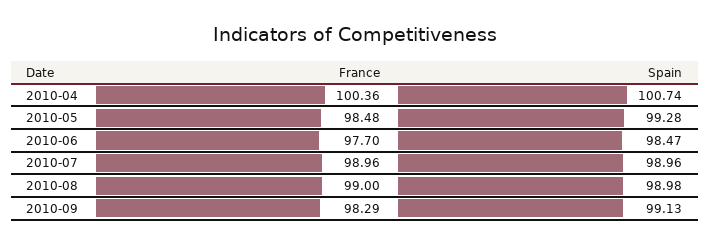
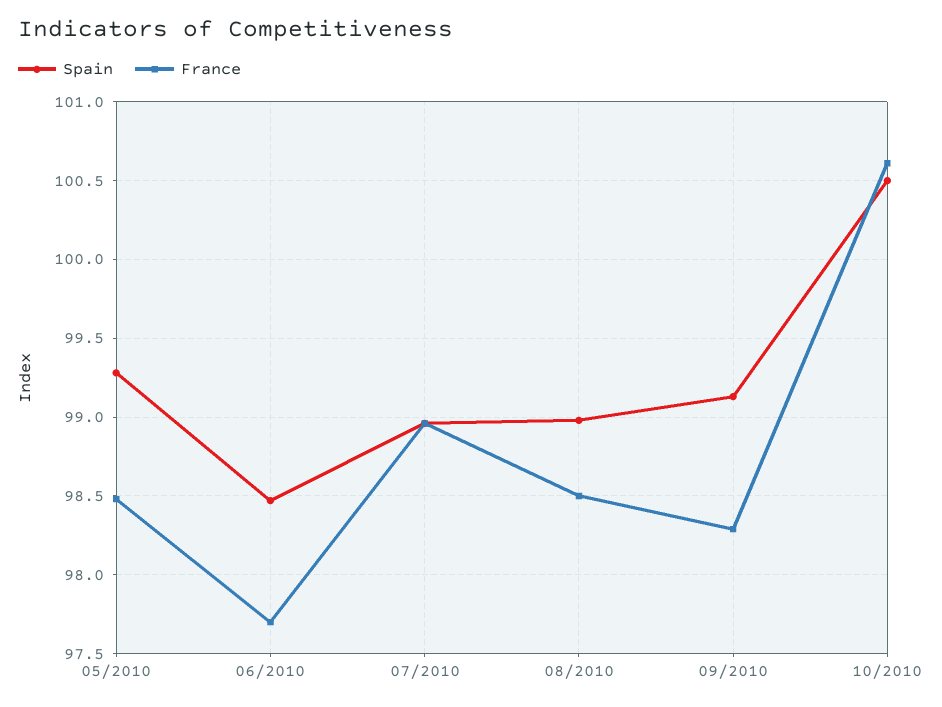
France, 2010-04: 100.36 -> none
Spain, 2010-04: 100.74 -> none
France, 2010-08: 99 -> 98.5
Spain, 10/2010: none -> 100.5
France, 10/2010: none -> 100.6

